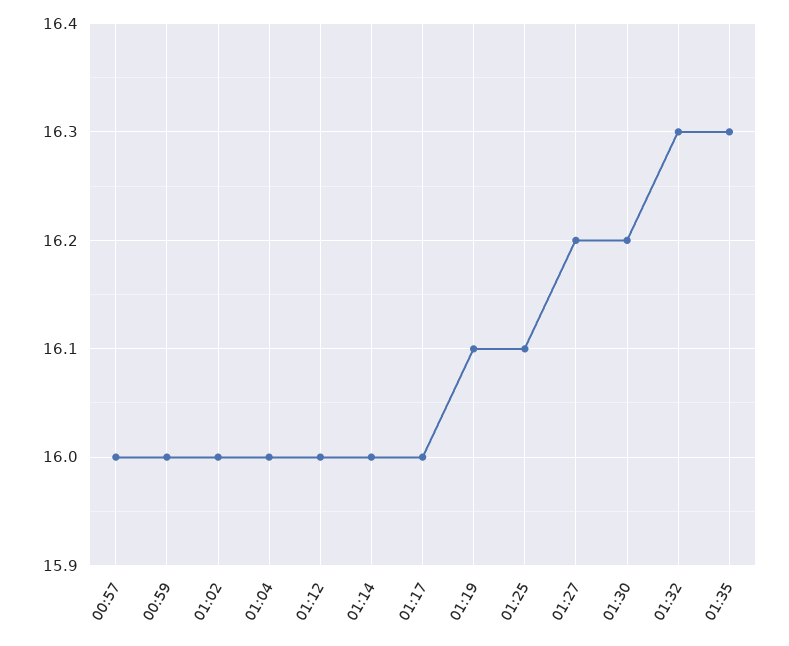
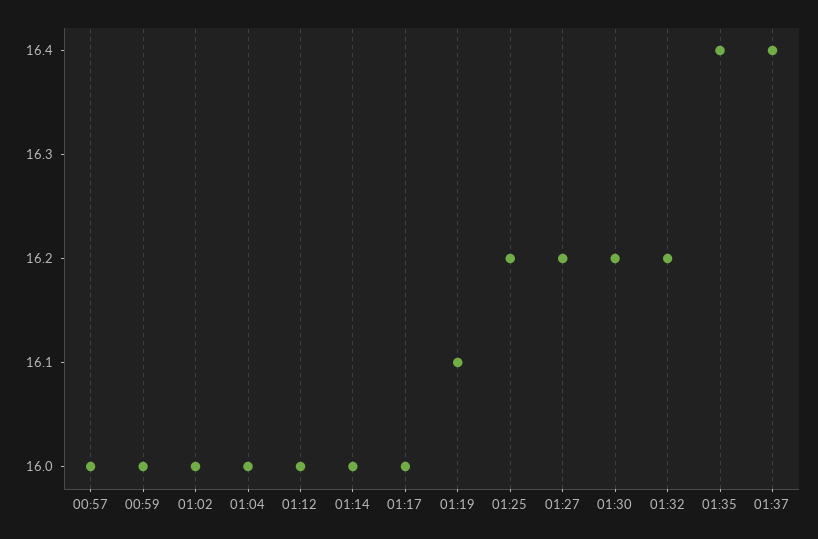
01:25: 16.1 -> 16.2
01:32: 16.3 -> 16.2
01:35: 16.3 -> 16.4
01:37: none -> 16.4

